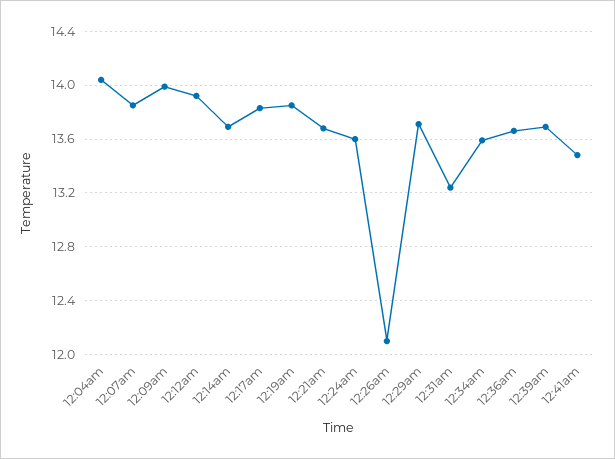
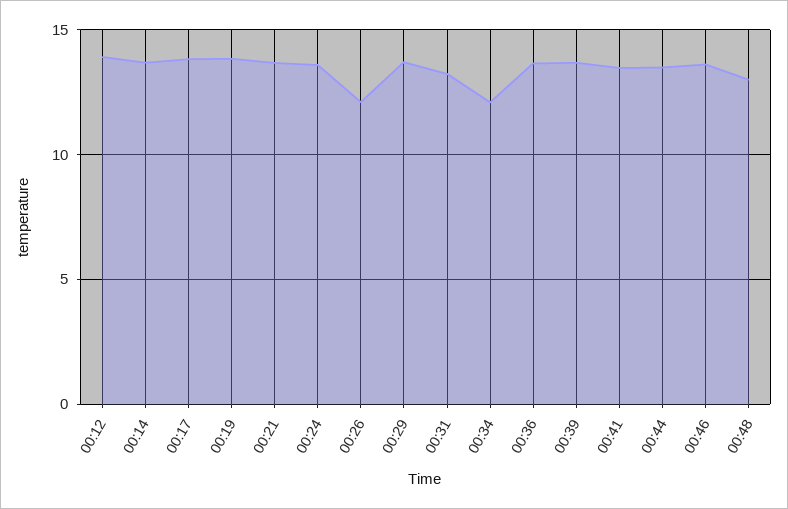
12:04am: 14.05 -> none
12:07am: 13.85 -> none
12:09am: 14 -> none
12:34am: 13.6 -> 12
00:44: none -> 13.5
00:46: none -> 13.5
00:48: none -> 13

